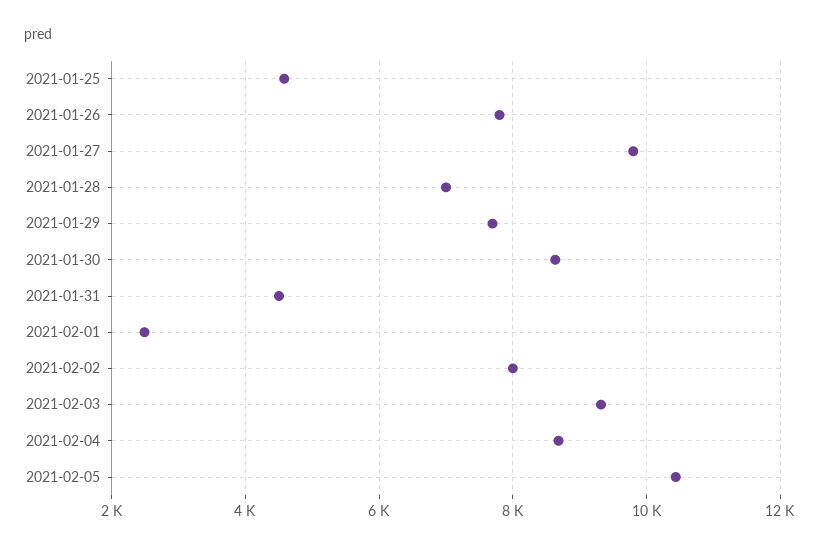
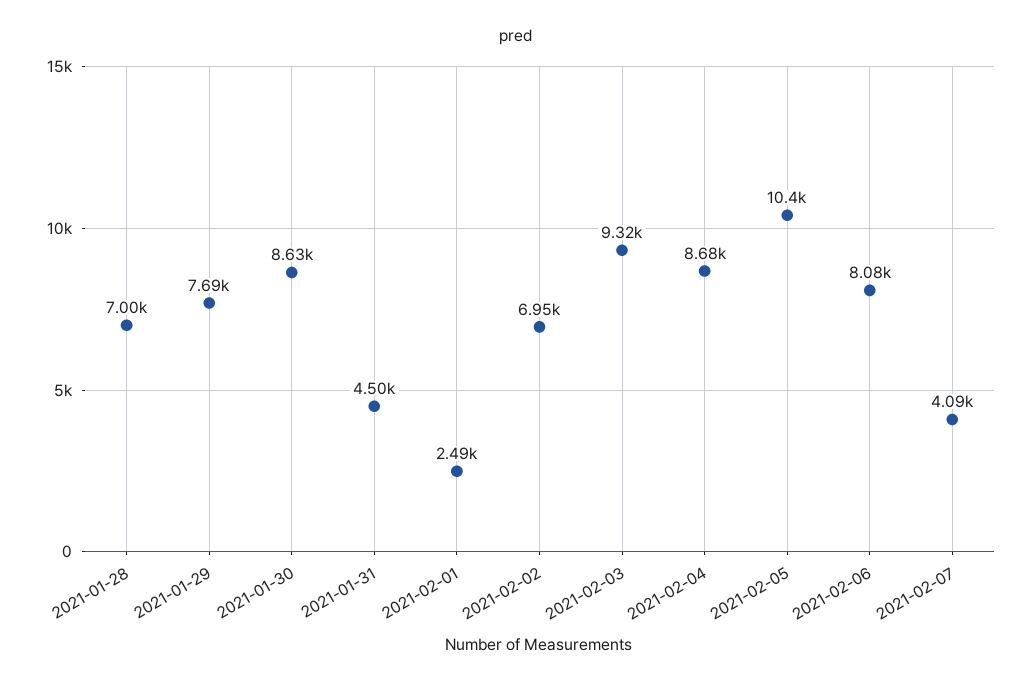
2021-01-25: 4600 -> none
2021-01-26: 7800 -> none
2021-01-27: 9800 -> none
2021-02-02: 8000 -> 6950
2021-02-06: none -> 8080
2021-02-07: none -> 4090

